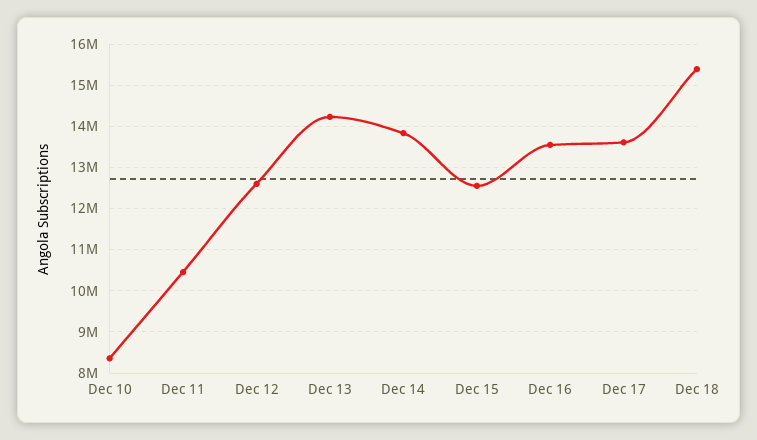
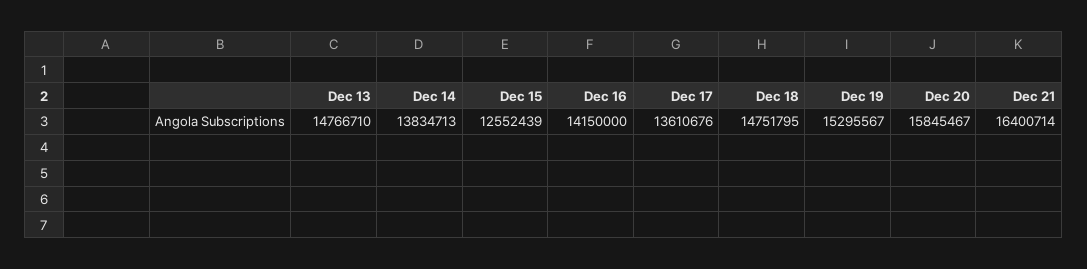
Dec 10: 8400000 -> none
Dec 11: 10400000 -> none
Dec 12: 12600000 -> none
Dec 13: 14200000 -> 14766710
Dec 16: 13600000 -> 14150000
Dec 18: 15400000 -> 14751795
Dec 19: none -> 15295567
Dec 20: none -> 15845467
Dec 21: none -> 16400714

